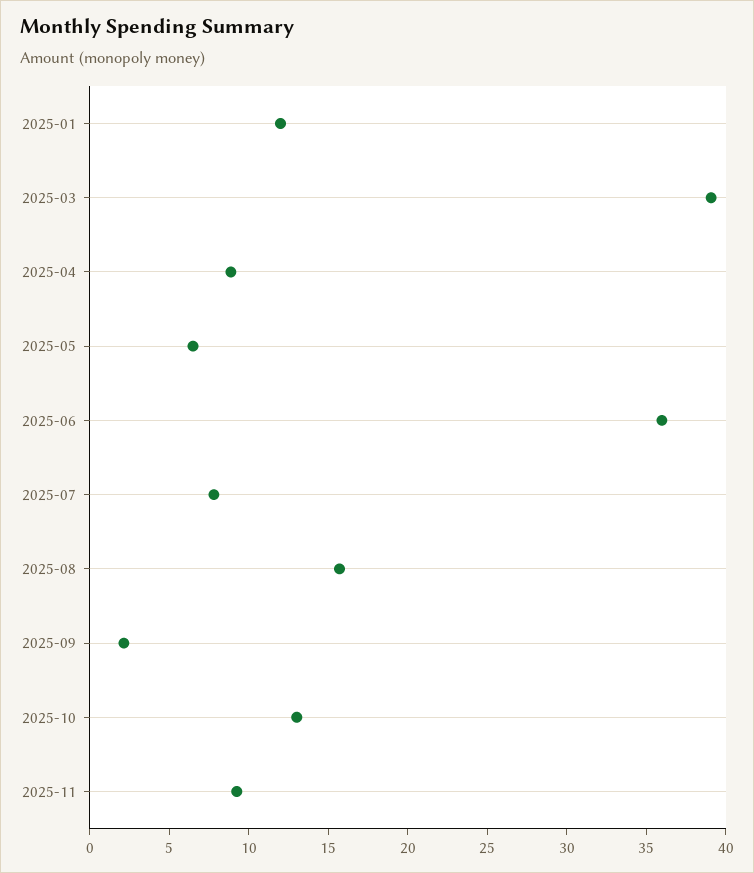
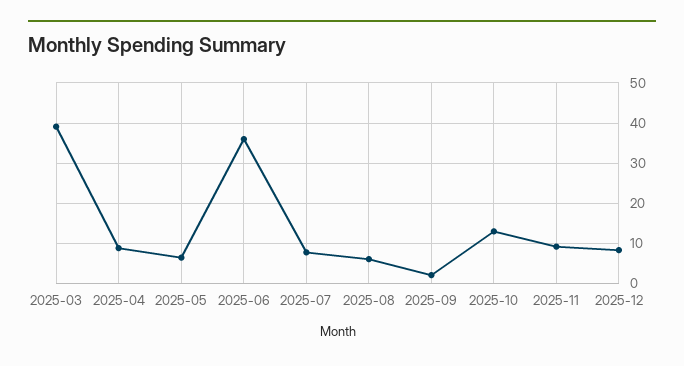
2025-01: 12 -> none
2025-08: 16 -> 6
2025-12: none -> 8

